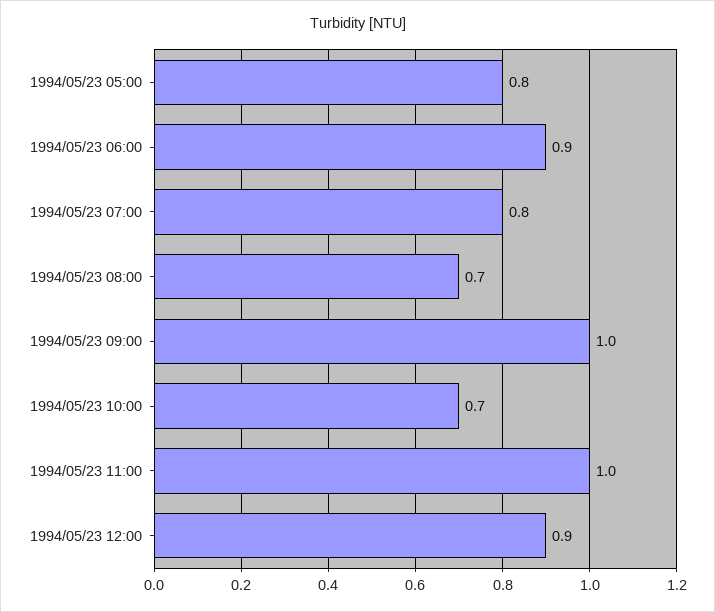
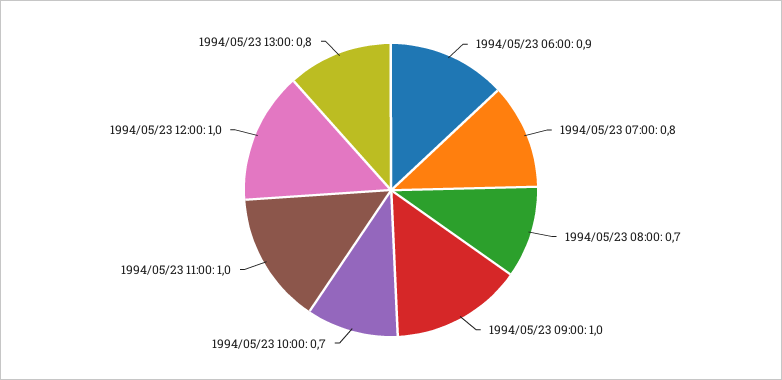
1994/05/23 05:00: 0.8 -> none
1994/05/23 12:00: 0.9 -> 1
1994/05/23 13:00: none -> 0.8

